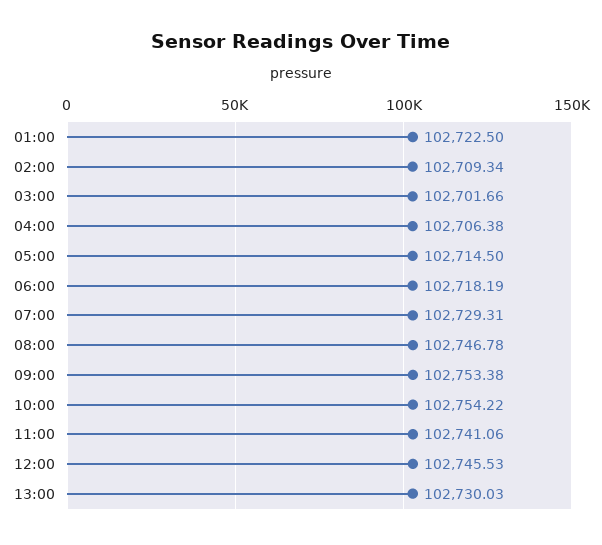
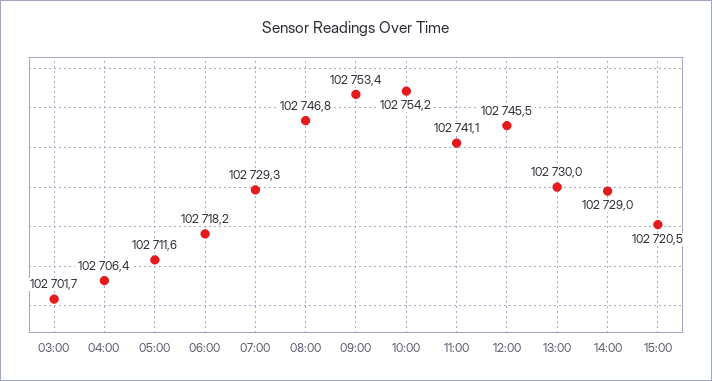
01:00: 102722.5 -> none
02:00: 102709.34 -> none
05:00: 102714.5 -> 102711.6
14:00: none -> 102729
15:00: none -> 102720.5

